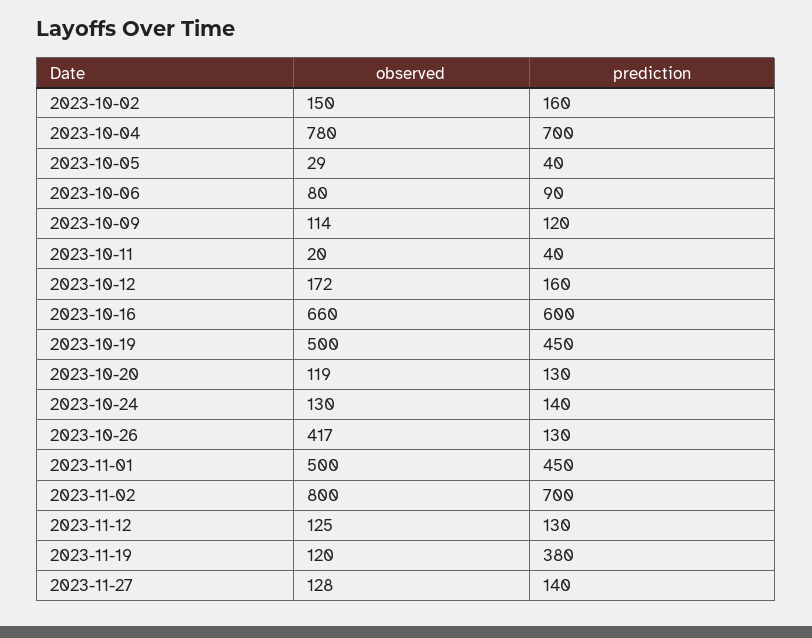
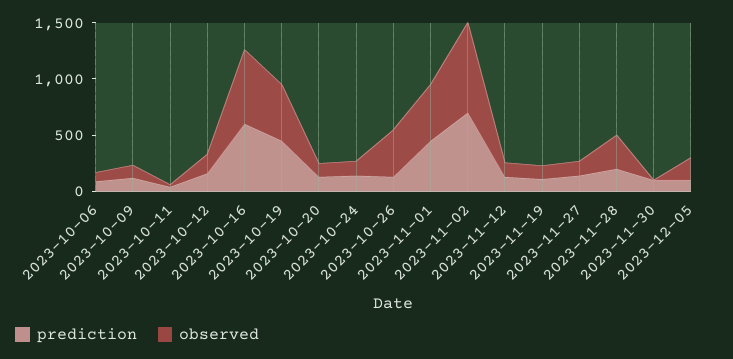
observed, 2023-10-02: 150 -> none
prediction, 2023-10-02: 160 -> none
observed, 2023-10-04: 780 -> none
prediction, 2023-10-04: 700 -> none
observed, 2023-10-05: 29 -> none
prediction, 2023-10-05: 40 -> none
prediction, 2023-11-19: 380 -> 100
prediction, 2023-11-28: none -> 200
observed, 2023-11-28: none -> 300
prediction, 2023-11-30: none -> 100
observed, 2023-11-30: none -> 0
prediction, 2023-12-05: none -> 100
observed, 2023-12-05: none -> 200

